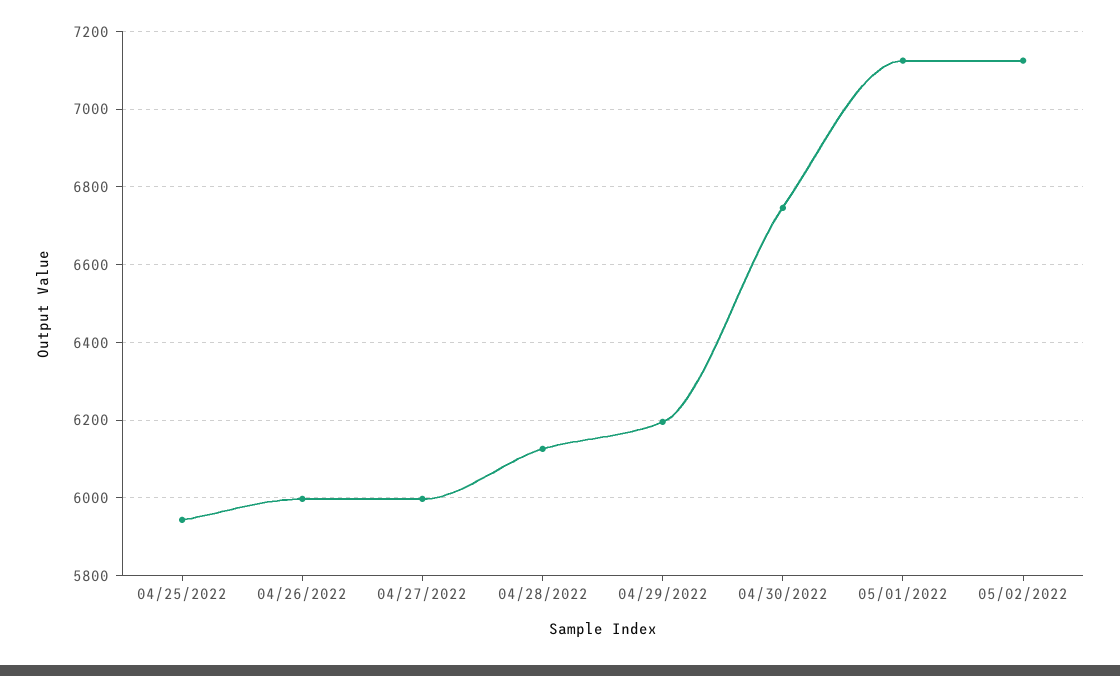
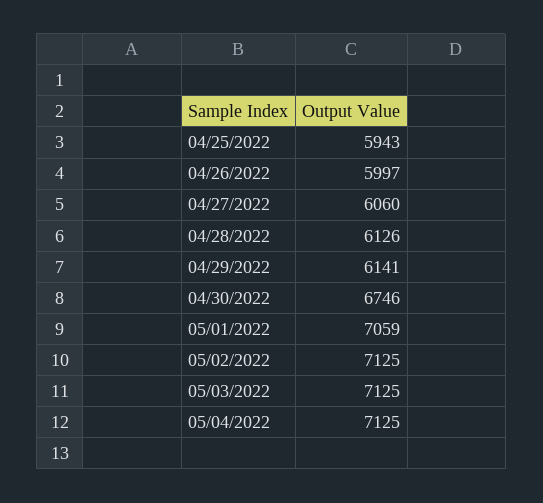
04/27/2022: 6000 -> 6060
04/29/2022: 6200 -> 6141
05/01/2022: 7120 -> 7059
05/03/2022: none -> 7125
05/04/2022: none -> 7125

